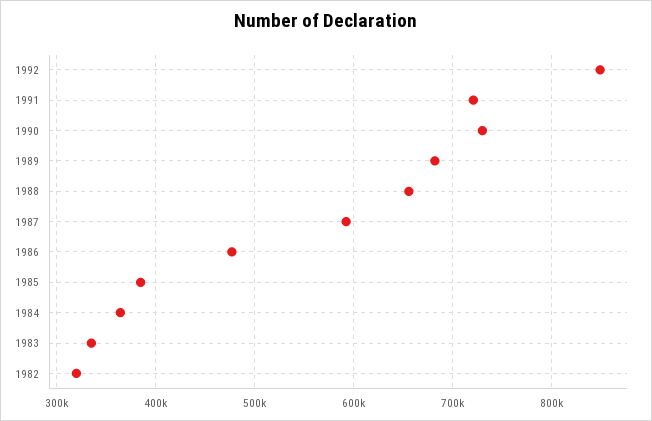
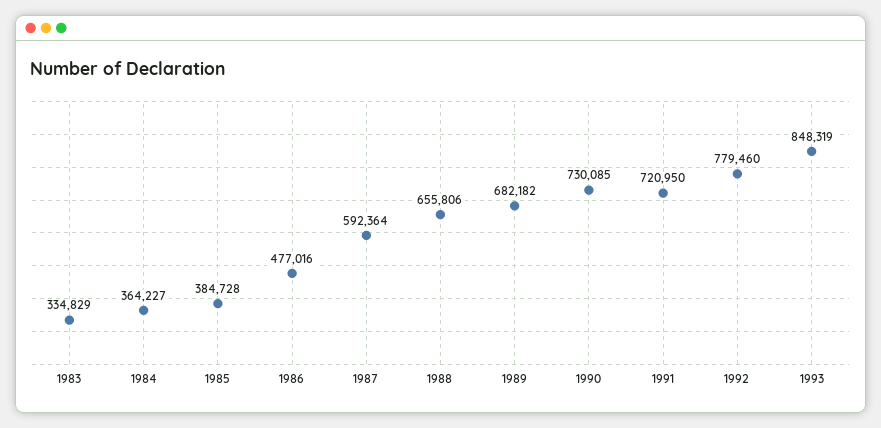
1992: 850000 -> 779460
1982: 320000 -> none
1993: none -> 848319

